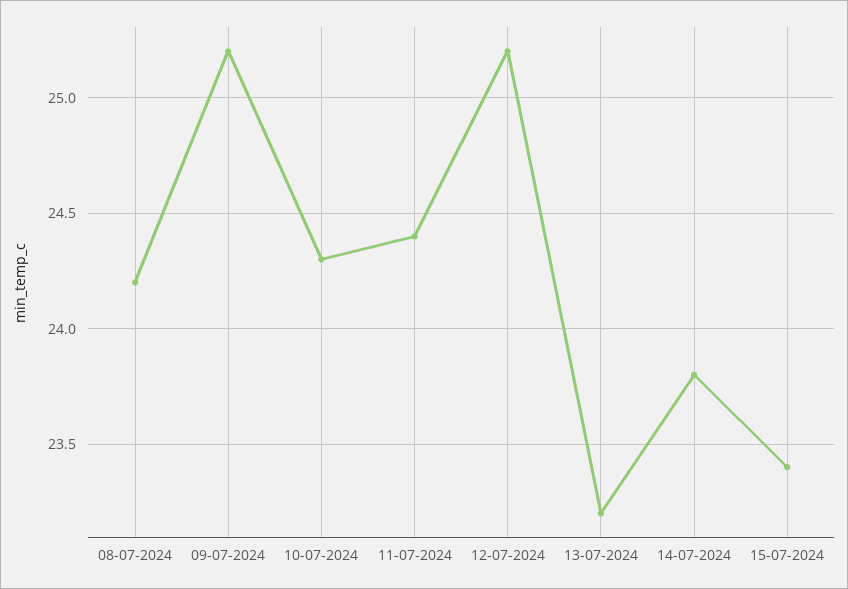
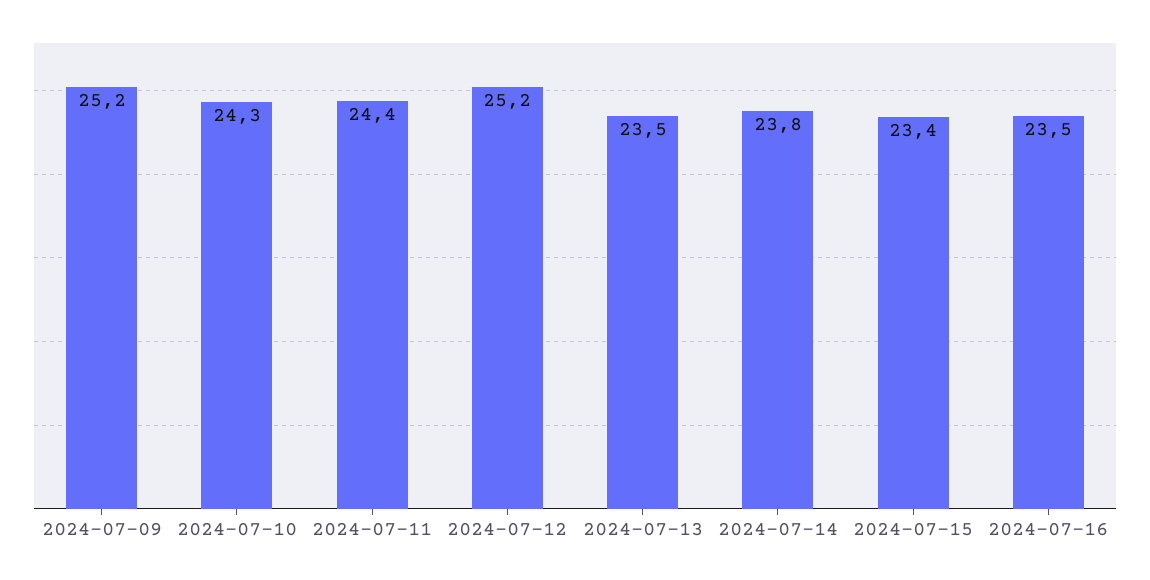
08-07-2024: 24.2 -> none
13-07-2024: 23.2 -> 23.5
2024-07-16: none -> 23.5

